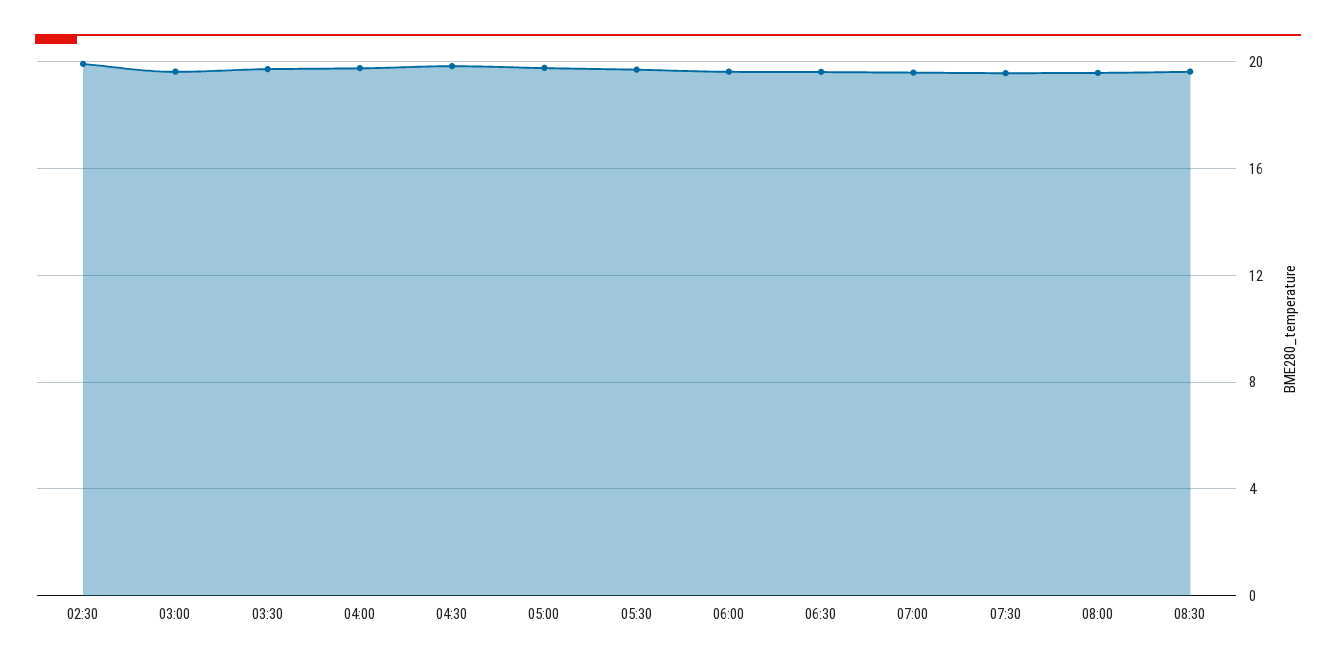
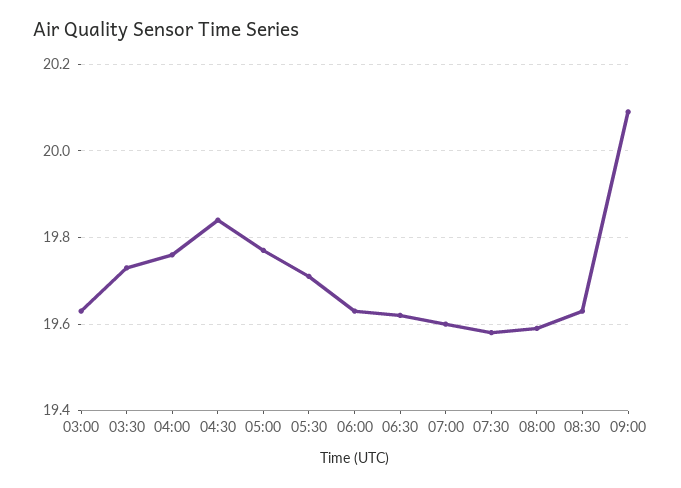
02:30: 20 -> none
09:00: none -> 20.1

